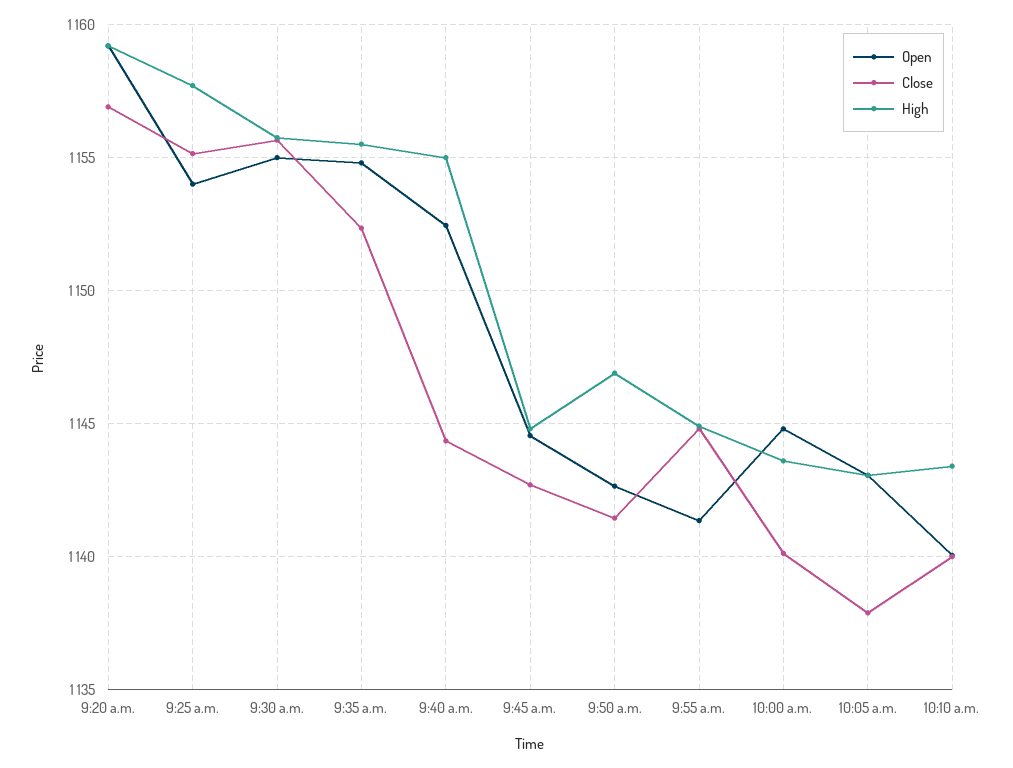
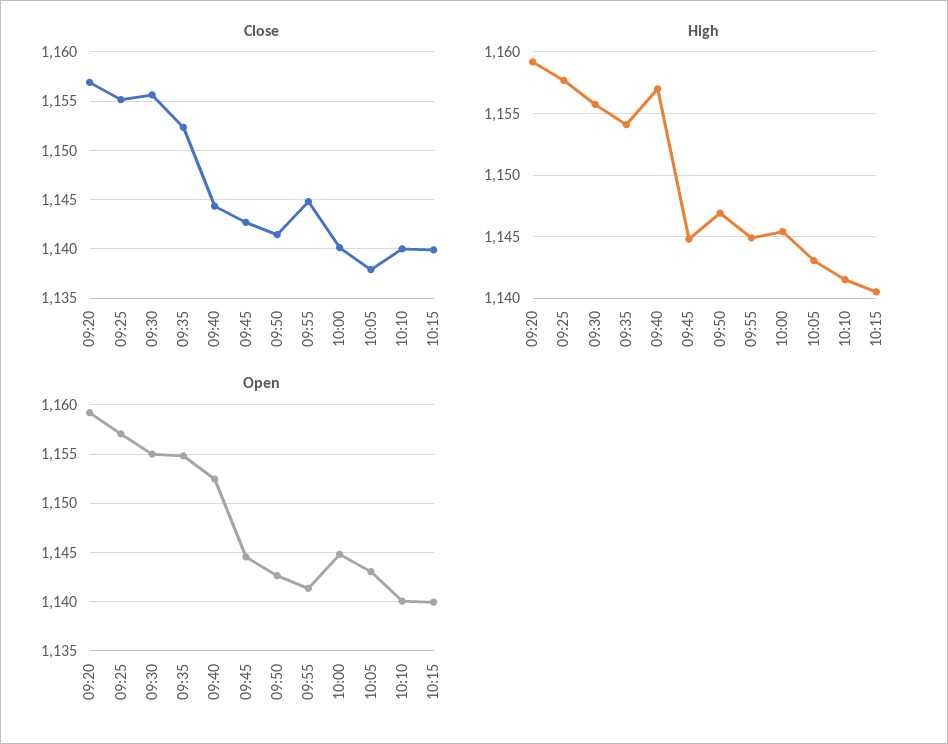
Open, 9:25 a.m.: 1154 -> 1157
High, 9:35 a.m.: 1155.5 -> 1154
High, 9:40 a.m.: 1155 -> 1157
High, 10:00 a.m.: 1143.5 -> 1145.5
High, 10:10 a.m.: 1143.5 -> 1141.5
Close, 10:15: none -> 1140
High, 10:15: none -> 1140.5
Open, 10:15: none -> 1140

